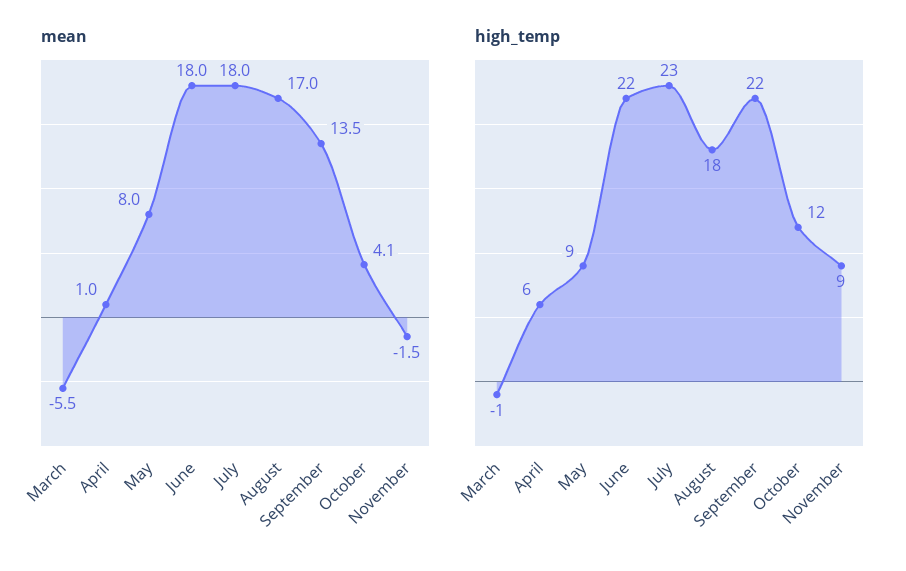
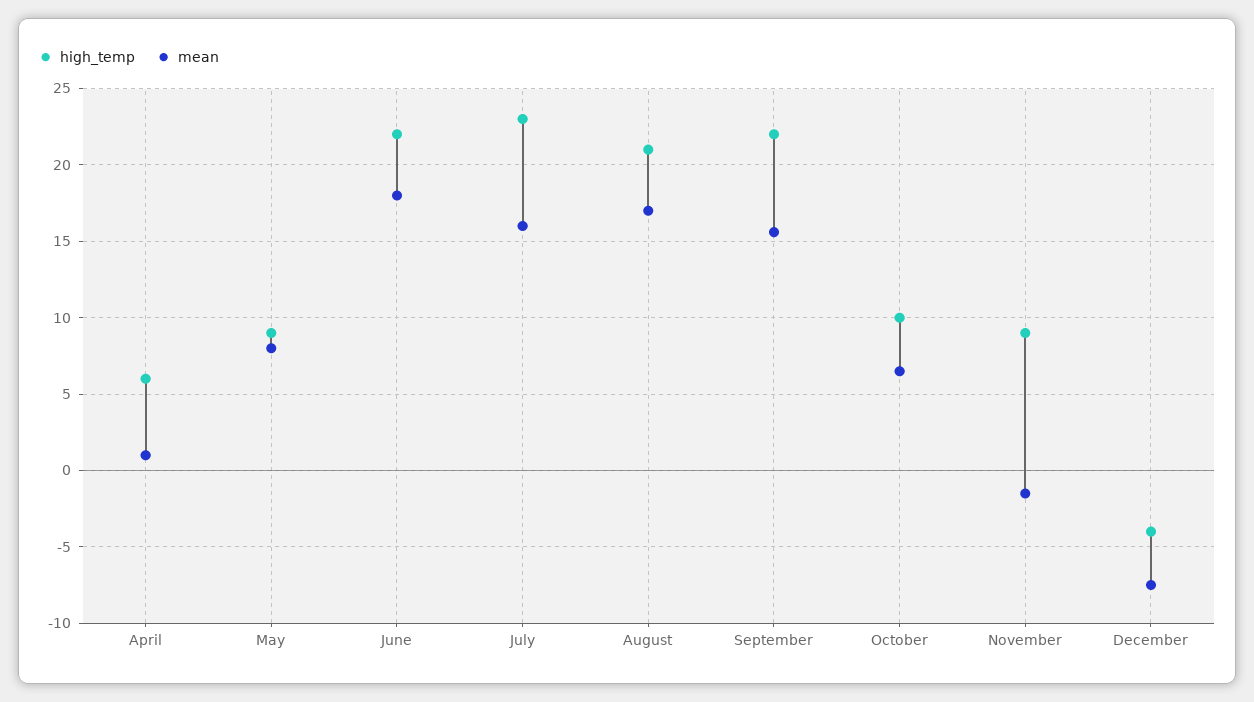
mean, March: -5.5 -> none
mean, July: 18 -> 16
mean, September: 13.5 -> 15.5
mean, October: 4.1 -> 6.5
high_temp, March: -1 -> none
high_temp, August: 18 -> 21
high_temp, October: 12 -> 10
high_temp, December: none -> -4
mean, December: none -> -7.5

